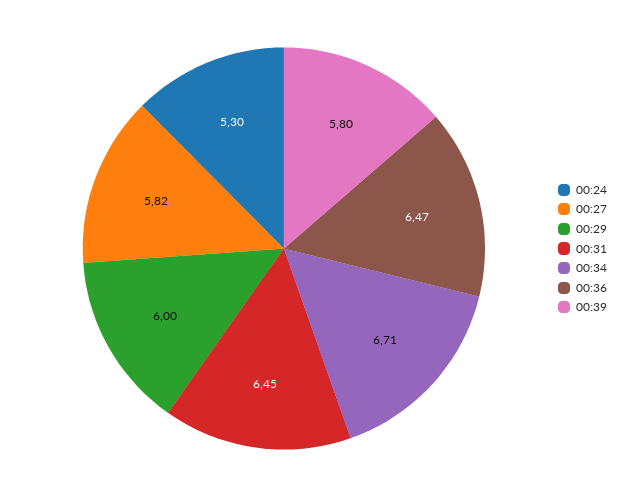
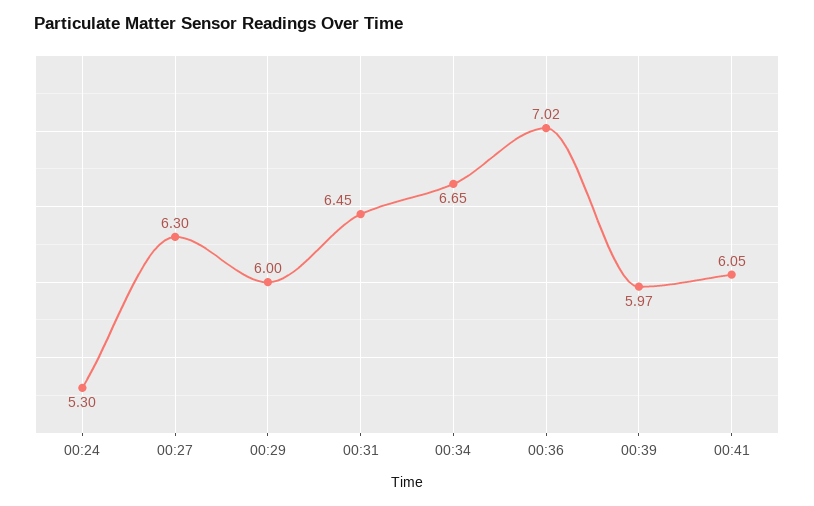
00:27: 5.82 -> 6.3
00:34: 6.71 -> 6.65
00:36: 6.47 -> 7.02
00:39: 5.8 -> 5.97
00:41: none -> 6.05

